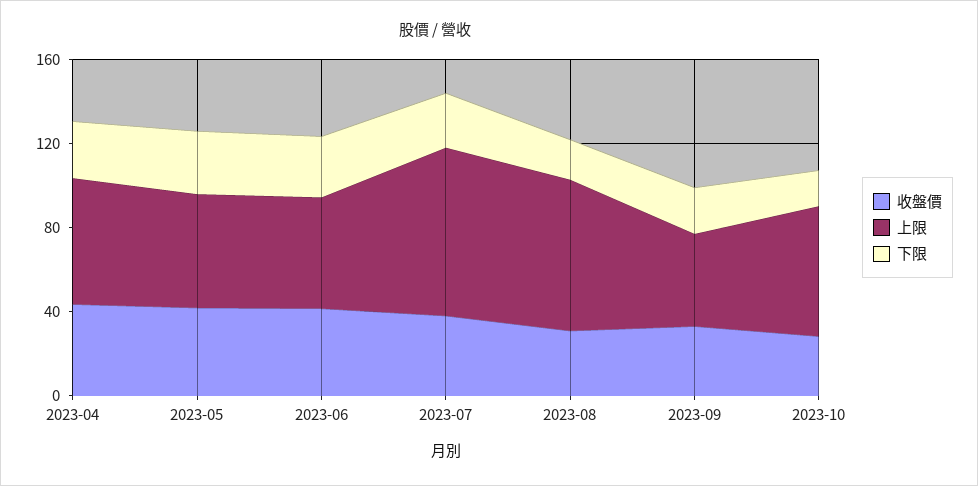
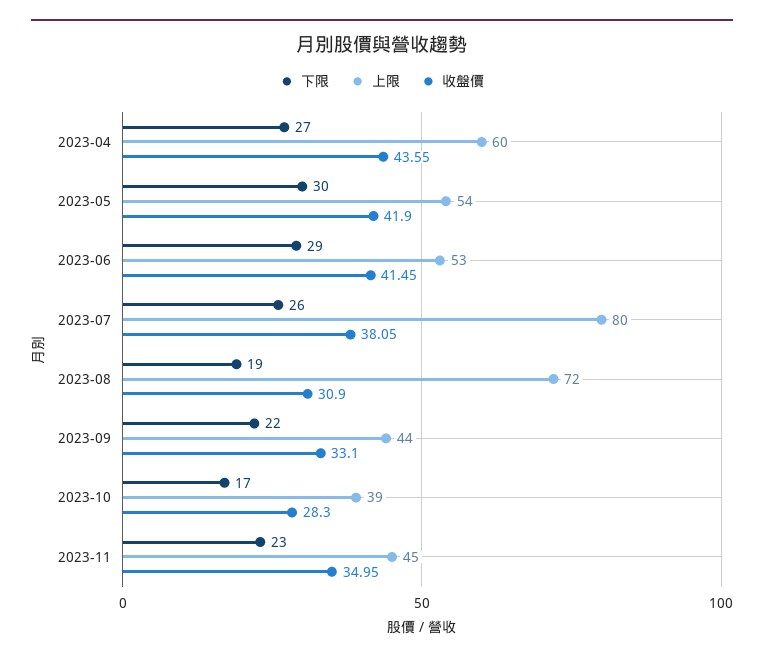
上限, 2023-10: 60 -> 39
下限, 2023-11: none -> 23
上限, 2023-11: none -> 45
收盤價, 2023-11: none -> 34.95

